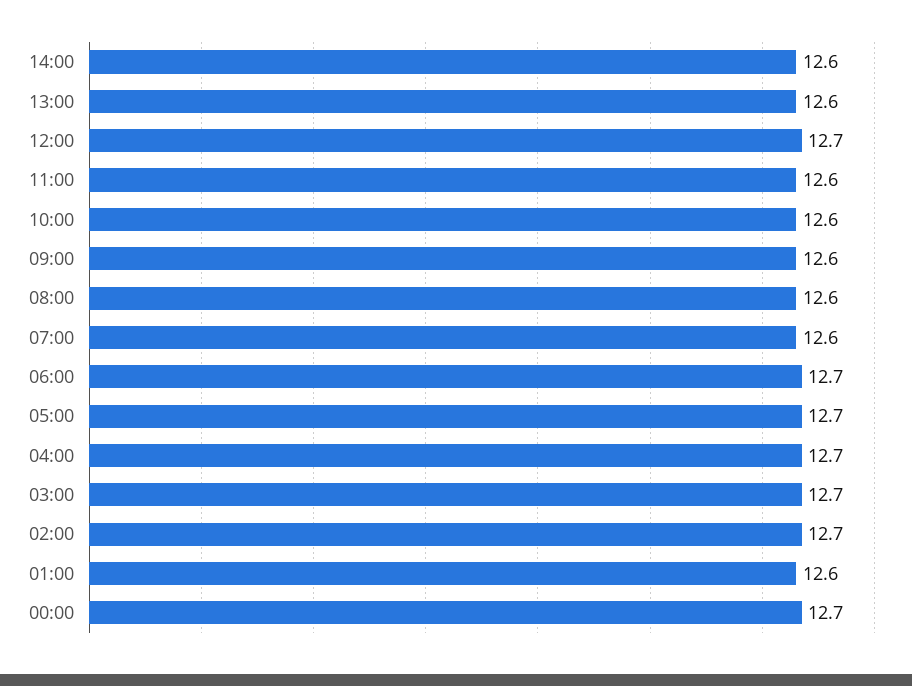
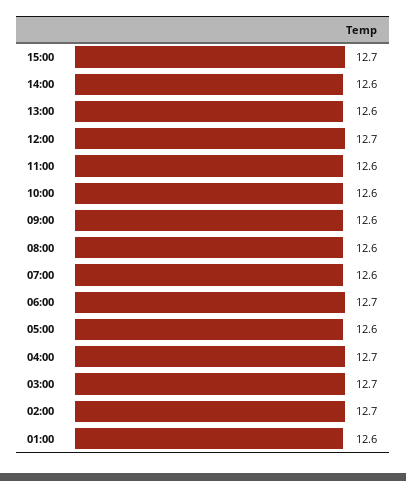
05:00: 12.7 -> 12.6
00:00: 12.7 -> none
15:00: none -> 12.7

